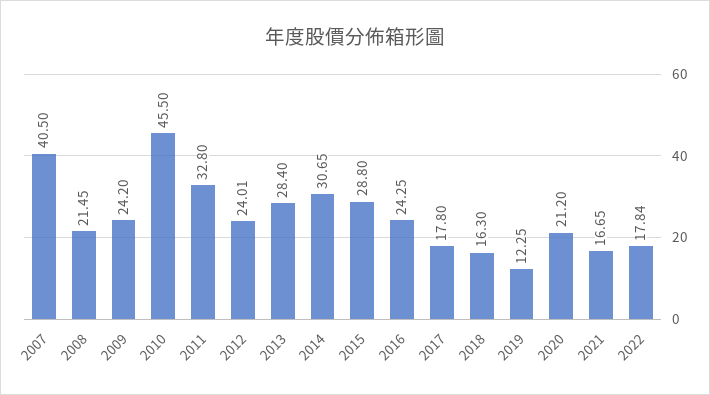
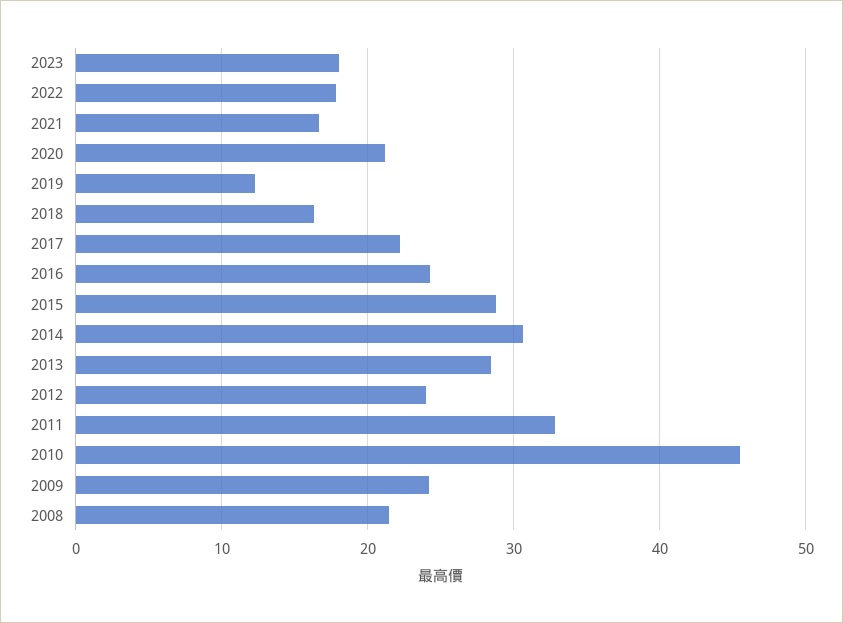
2007: 40.5 -> none
2017: 17.8 -> 22
2023: none -> 18

